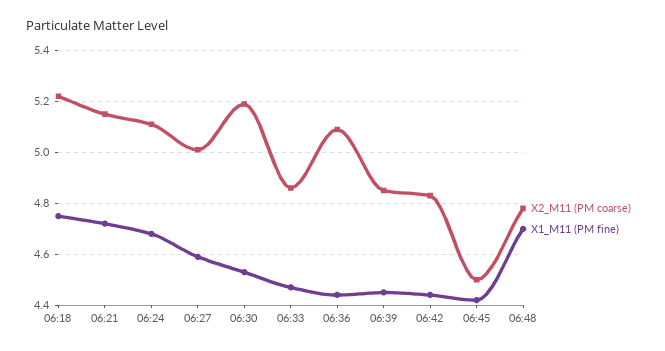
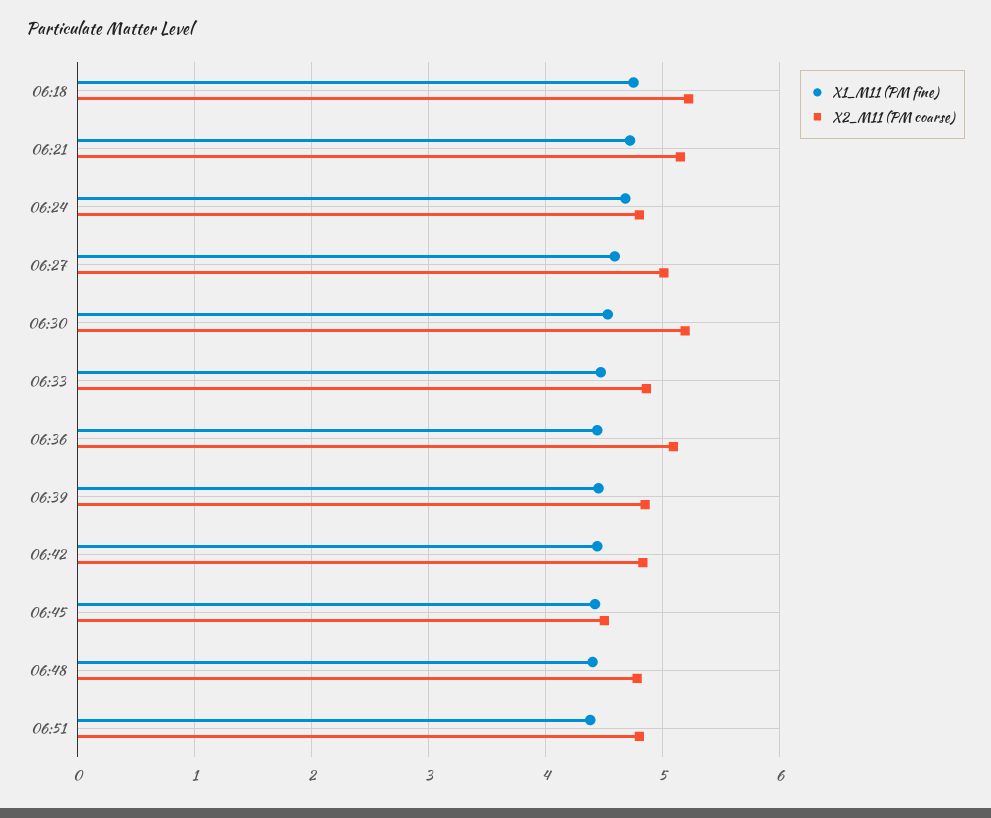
X2_M11 (PM coarse), 06:24: 5.1 -> 4.8
X1_M11 (PM fine), 06:48: 4.7 -> 4.4
X1_M11 (PM fine), 06:51: none -> 4.4
X2_M11 (PM coarse), 06:51: none -> 4.8

